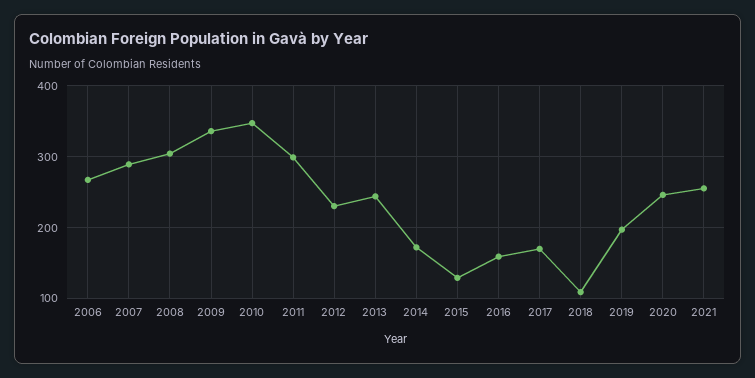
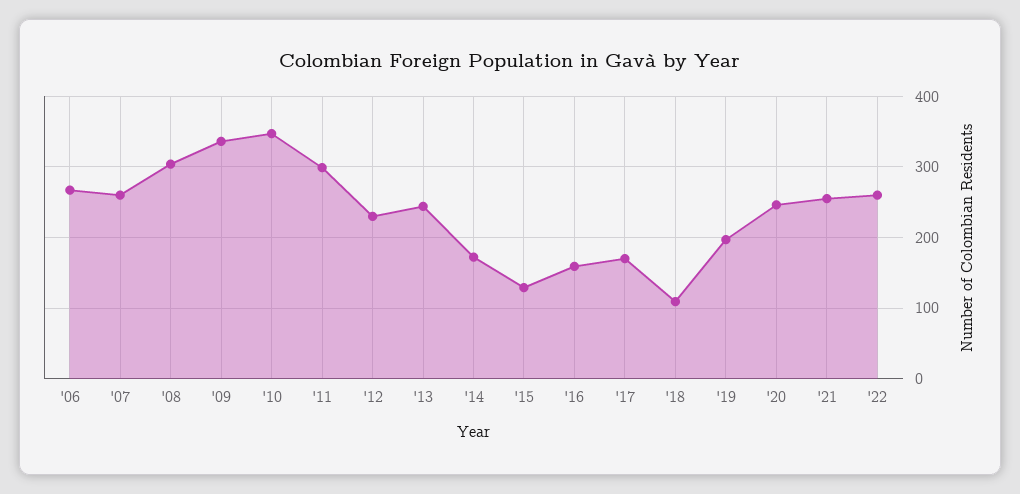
2007: 290 -> 260
'22: none -> 260

